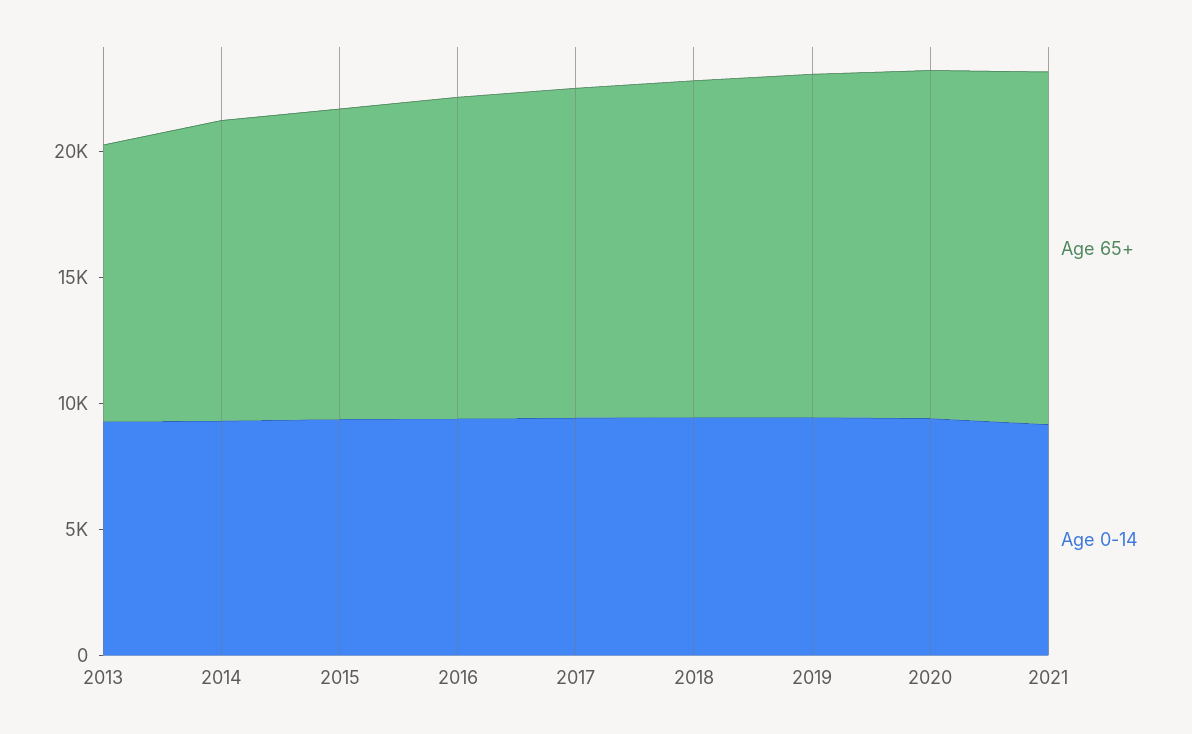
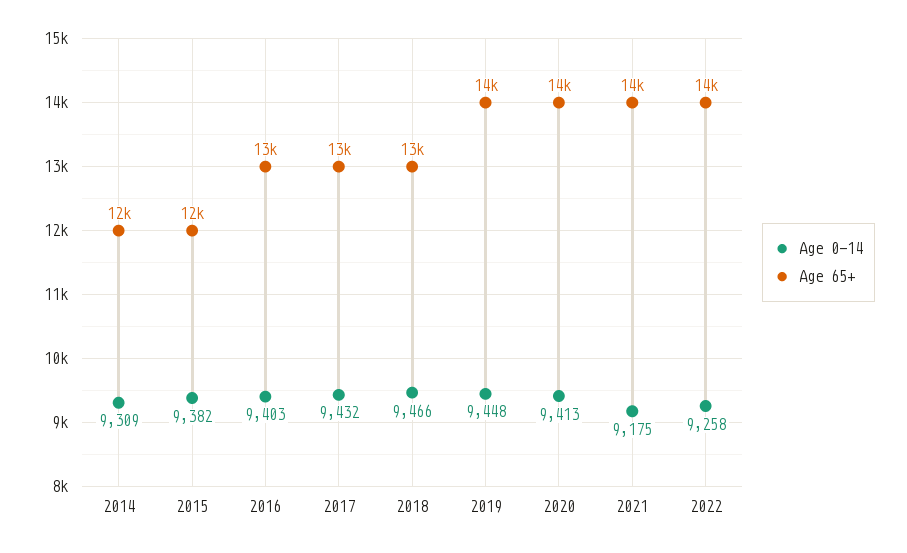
Age 65+, 2013: 11000 -> none
Age 0-14, 2013: 9000 -> none
Age 0-14, 2022: none -> 9258
Age 65+, 2022: none -> 14000

